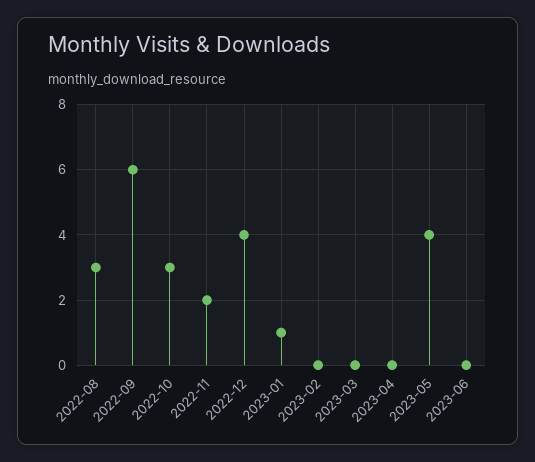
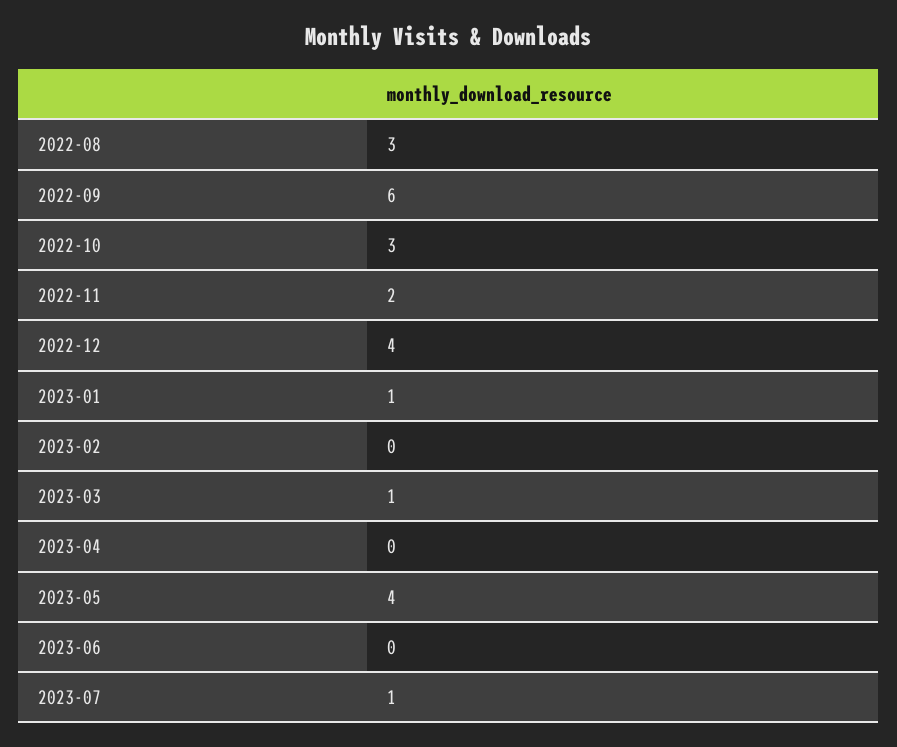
2023-03: 0 -> 1
2023-07: none -> 1

